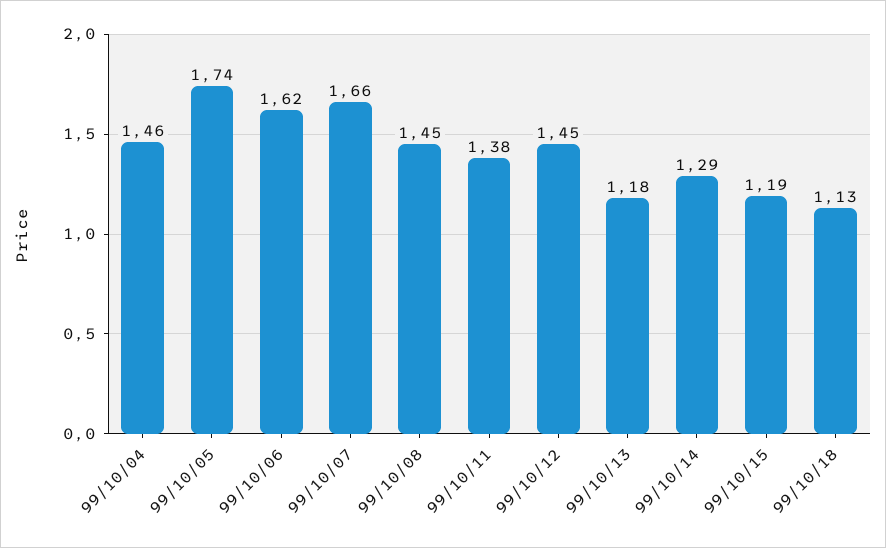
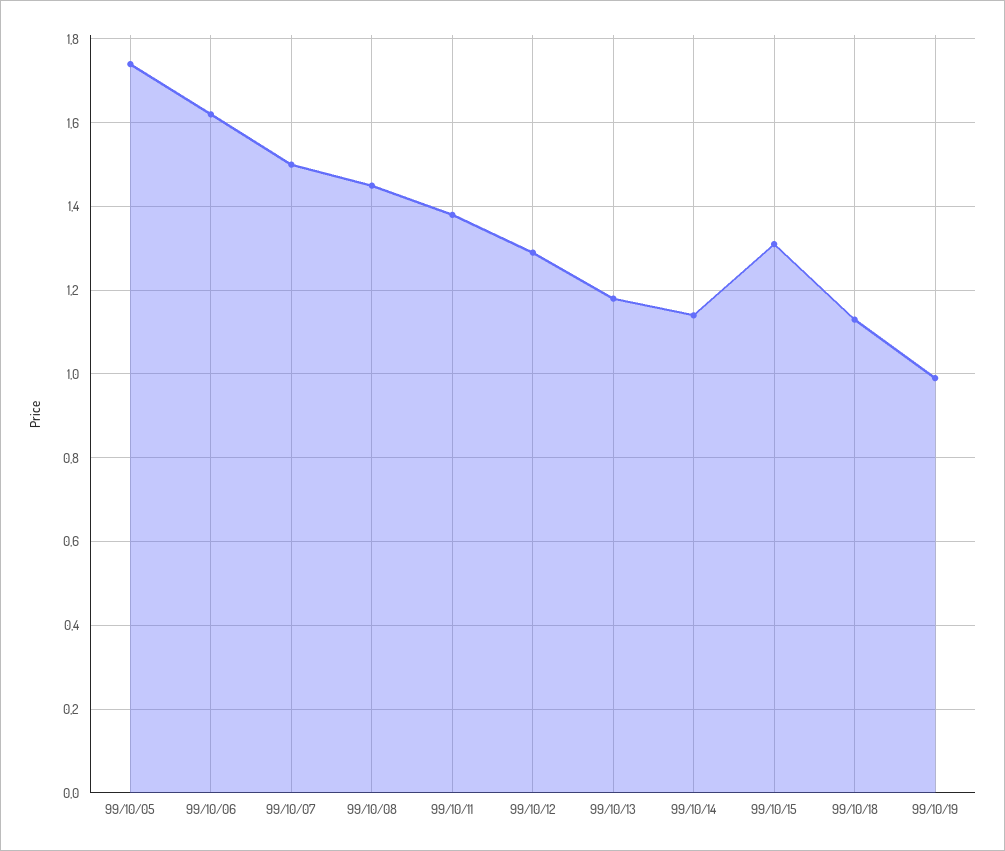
99/10/04: 1.46 -> none
99/10/07: 1.66 -> 1.5
99/10/12: 1.45 -> 1.3
99/10/14: 1.29 -> 1.15
99/10/15: 1.19 -> 1.3
99/10/19: none -> 1

